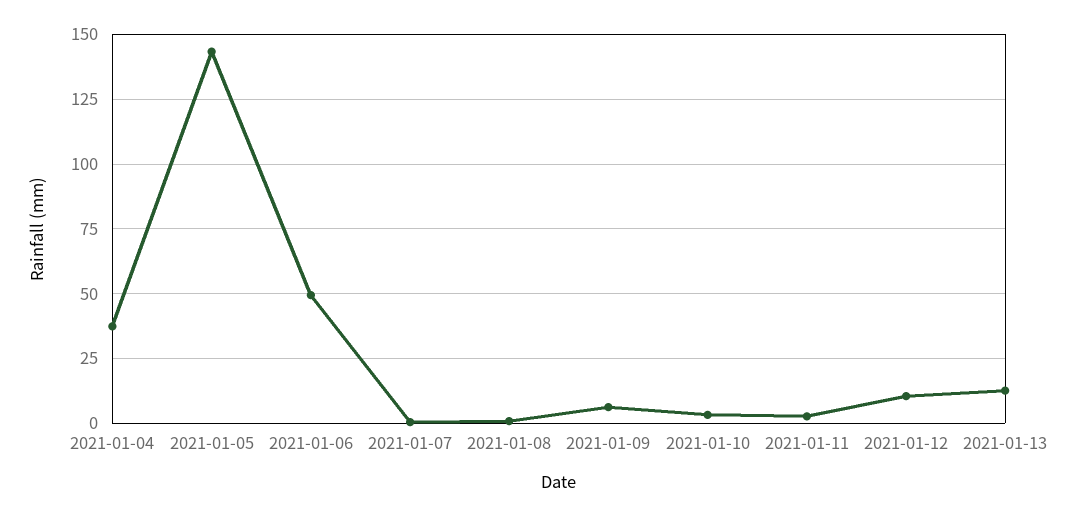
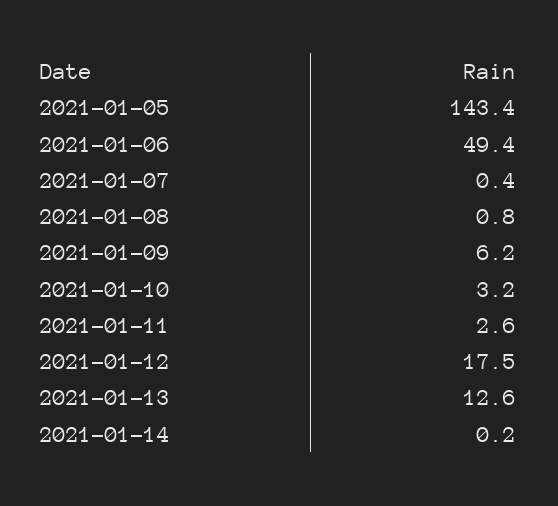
2021-01-04: 37.5 -> none
2021-01-12: 10 -> 17.5
2021-01-14: none -> 0.2

